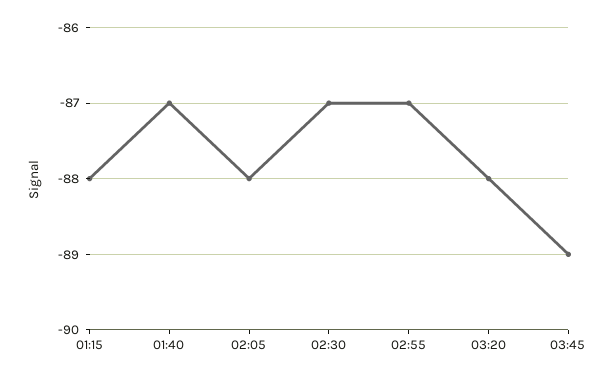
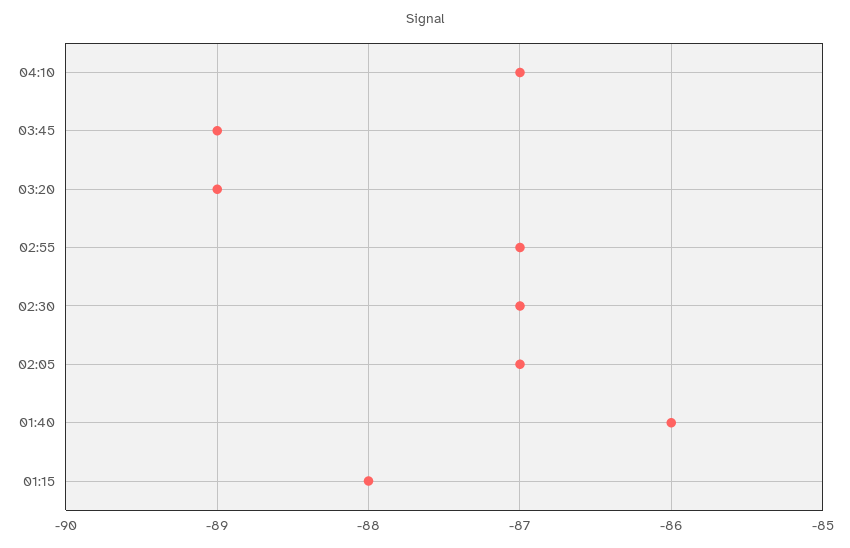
01:40: -87 -> -86
02:05: -88 -> -87
03:20: -88 -> -89
04:10: none -> -87

